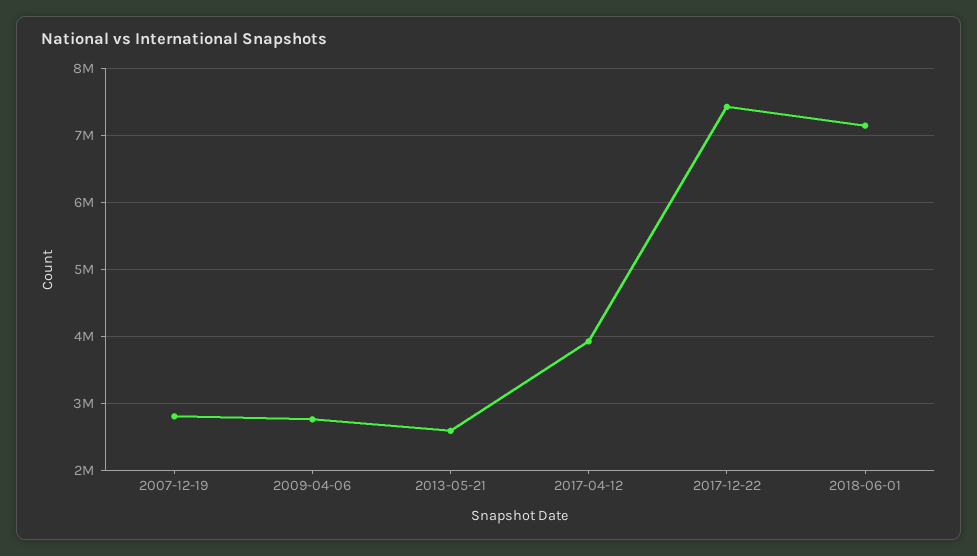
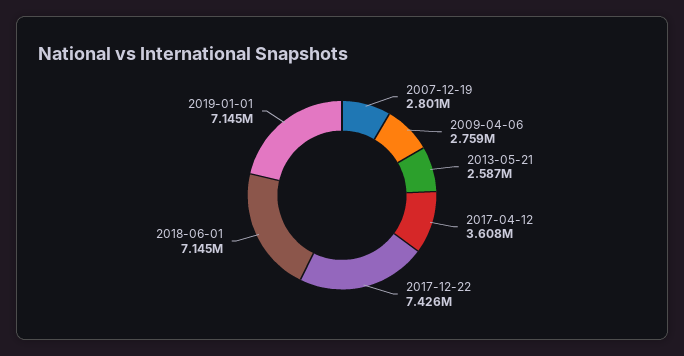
2017-04-12: 3900000 -> 3608000
2019-01-01: none -> 7145000

